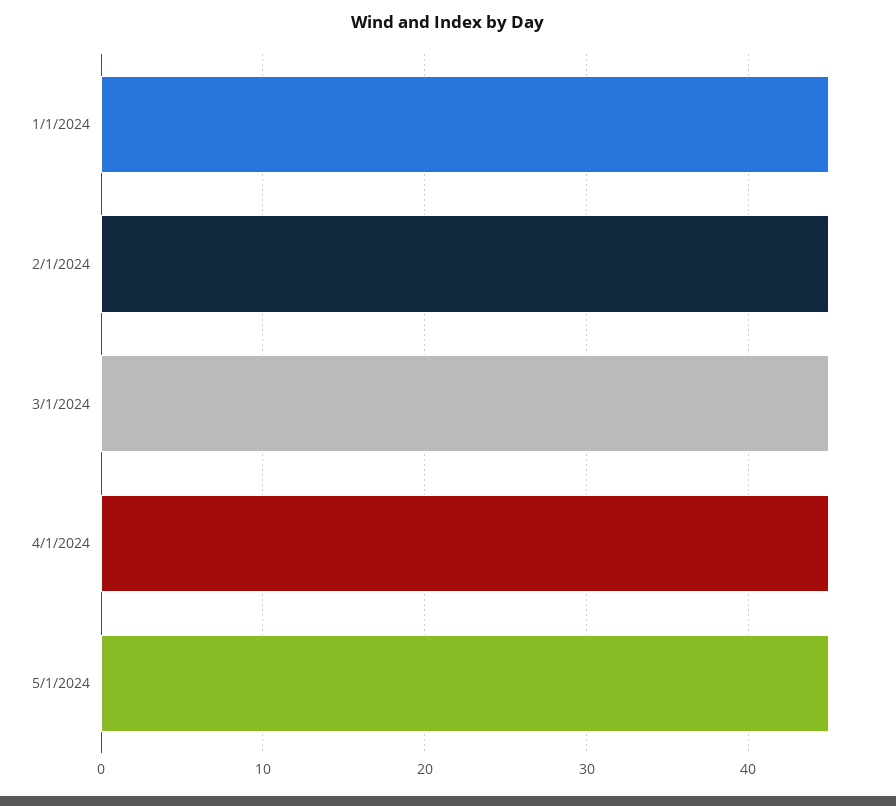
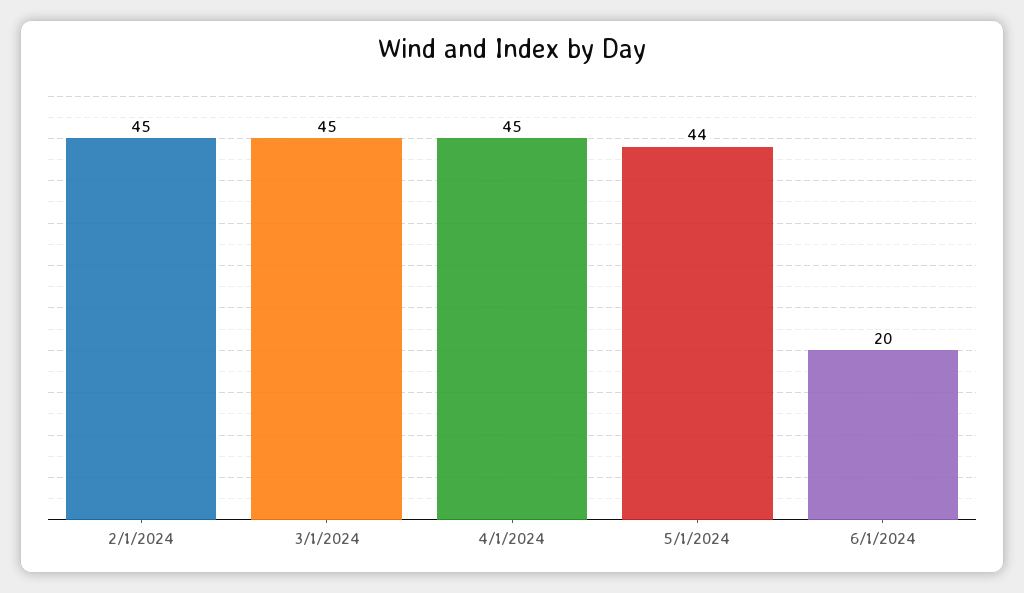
1/1/2024: 45 -> none
5/1/2024: 45 -> 44
6/1/2024: none -> 20

